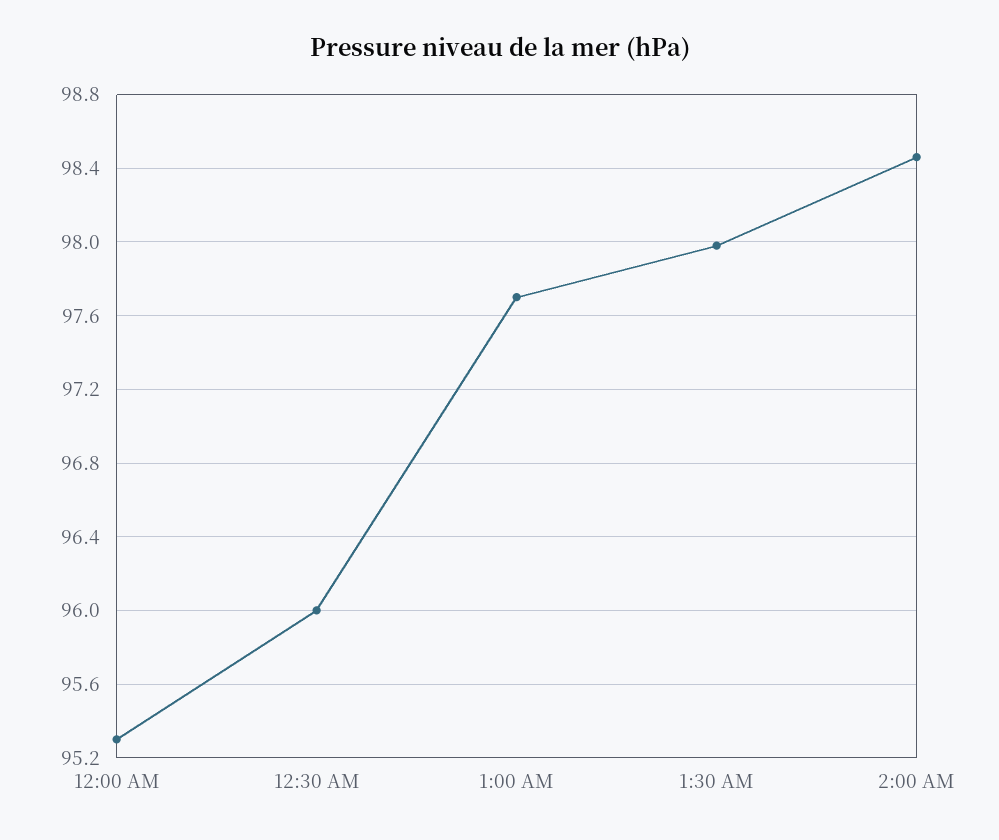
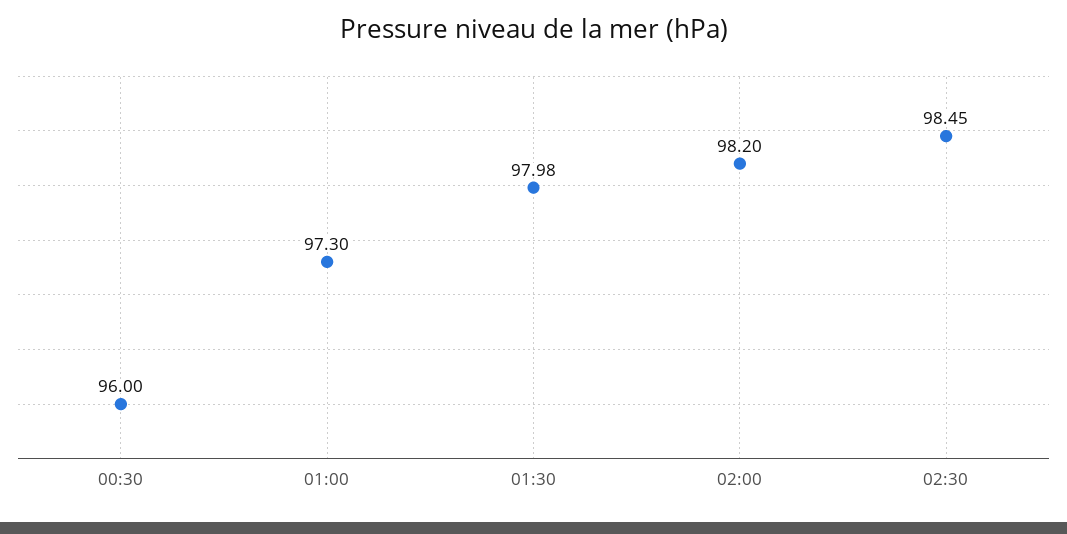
12:00 AM: 95.3 -> none
1:00 AM: 97.7 -> 97.3
2:00 AM: 98.45 -> 98.2
02:30: none -> 98.45

